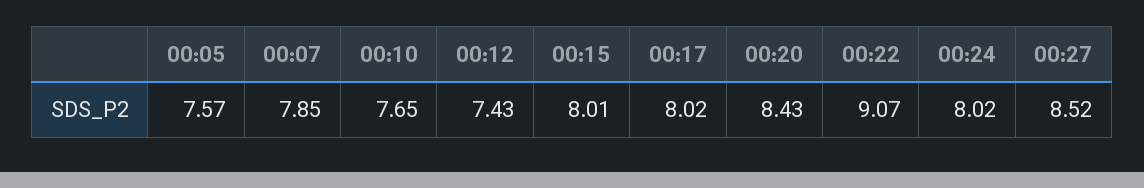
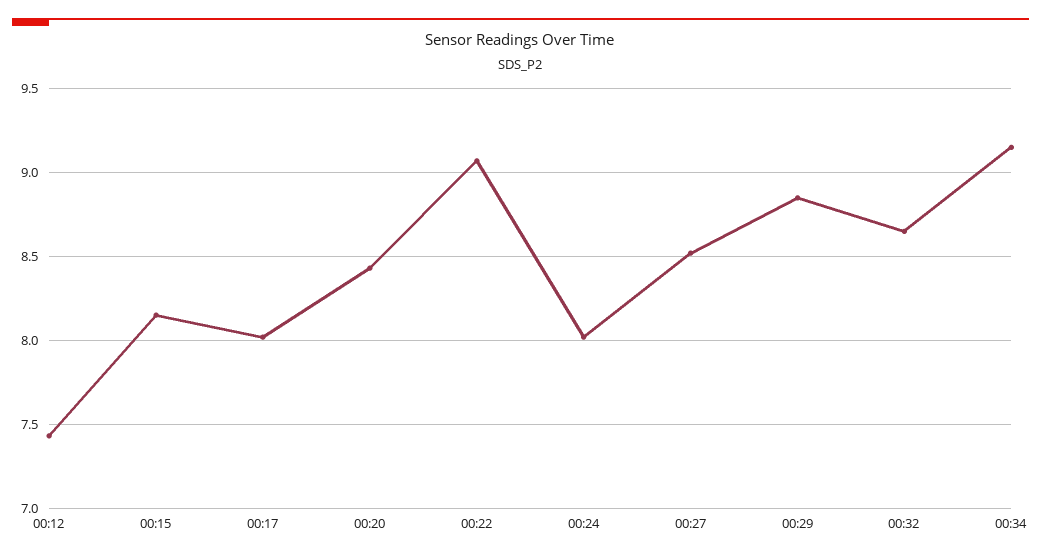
00:05: 7.57 -> none
00:07: 7.85 -> none
00:10: 7.65 -> none
00:15: 8.01 -> 8.15
00:29: none -> 8.85
00:32: none -> 8.65
00:34: none -> 9.15

